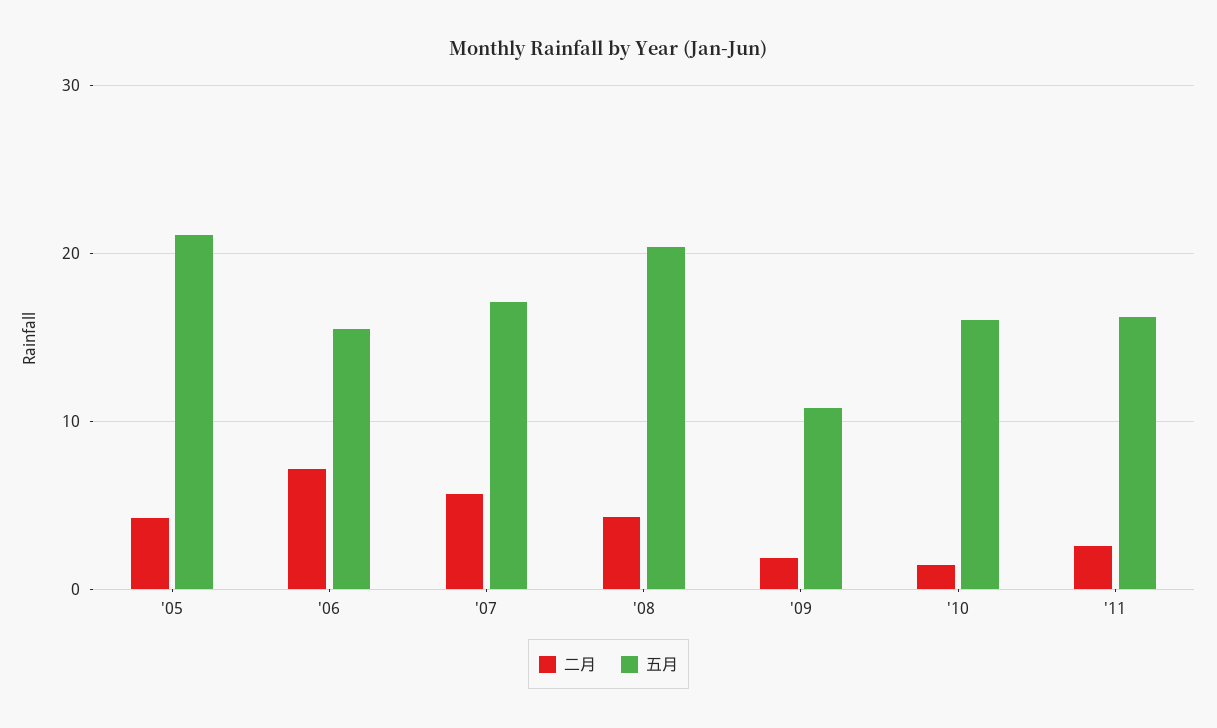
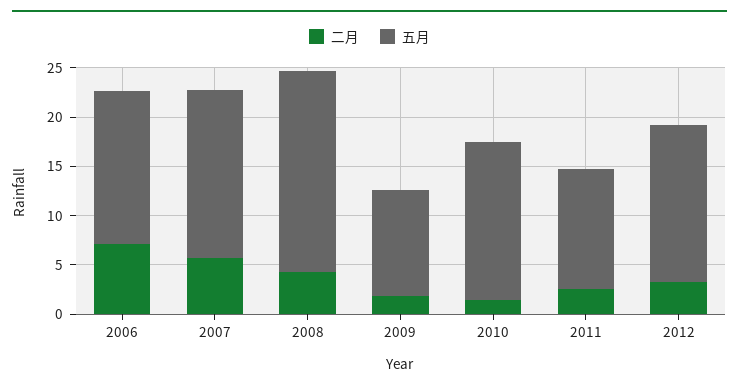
二月, '05: 4 -> none
五月, '05: 21 -> none
五月, '11: 16 -> 12
二月, 2012: none -> 3
五月, 2012: none -> 16

